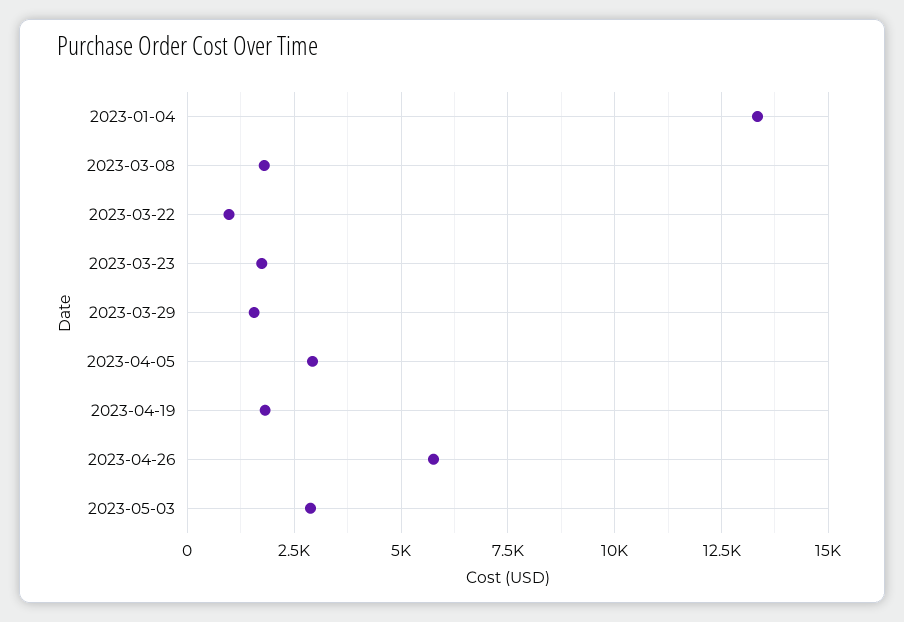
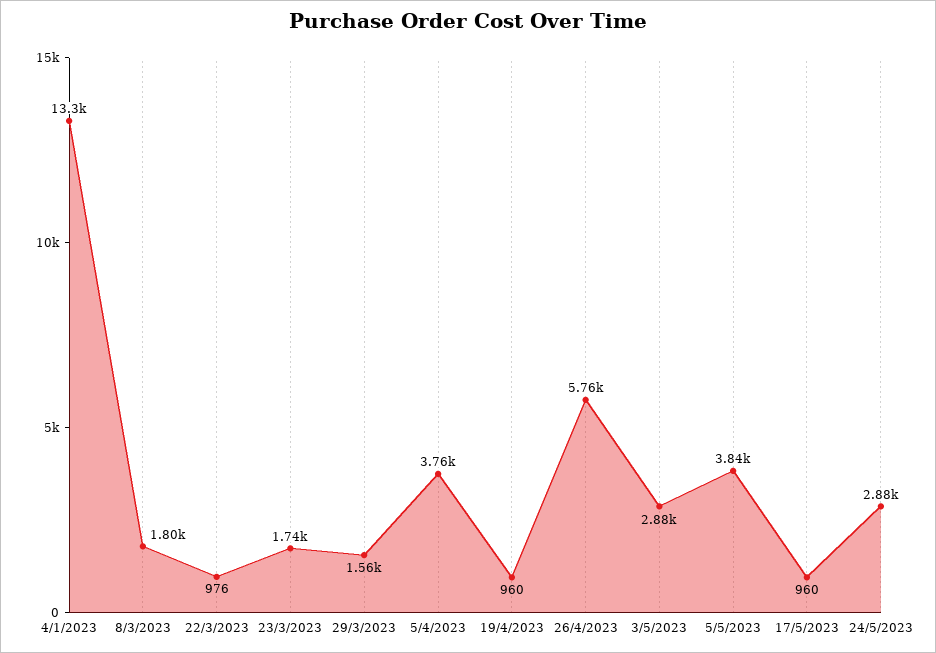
2023-04-05: 3000 -> 3760
2023-04-19: 1750 -> 960
5/5/2023: none -> 3840
17/5/2023: none -> 960
24/5/2023: none -> 2880

